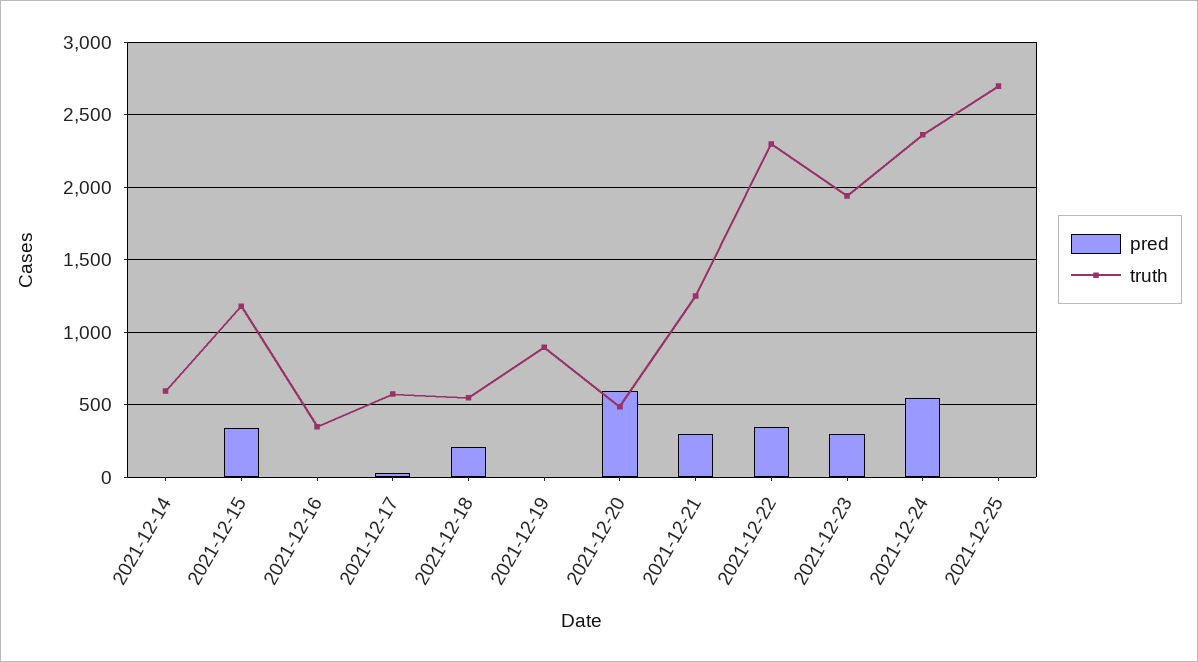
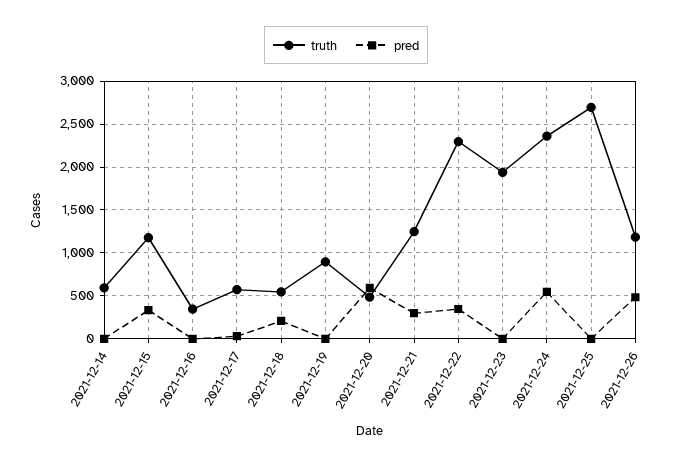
pred, 2021-12-23: 300 -> 0
truth, 2021-12-26: none -> 1200
pred, 2021-12-26: none -> 500

